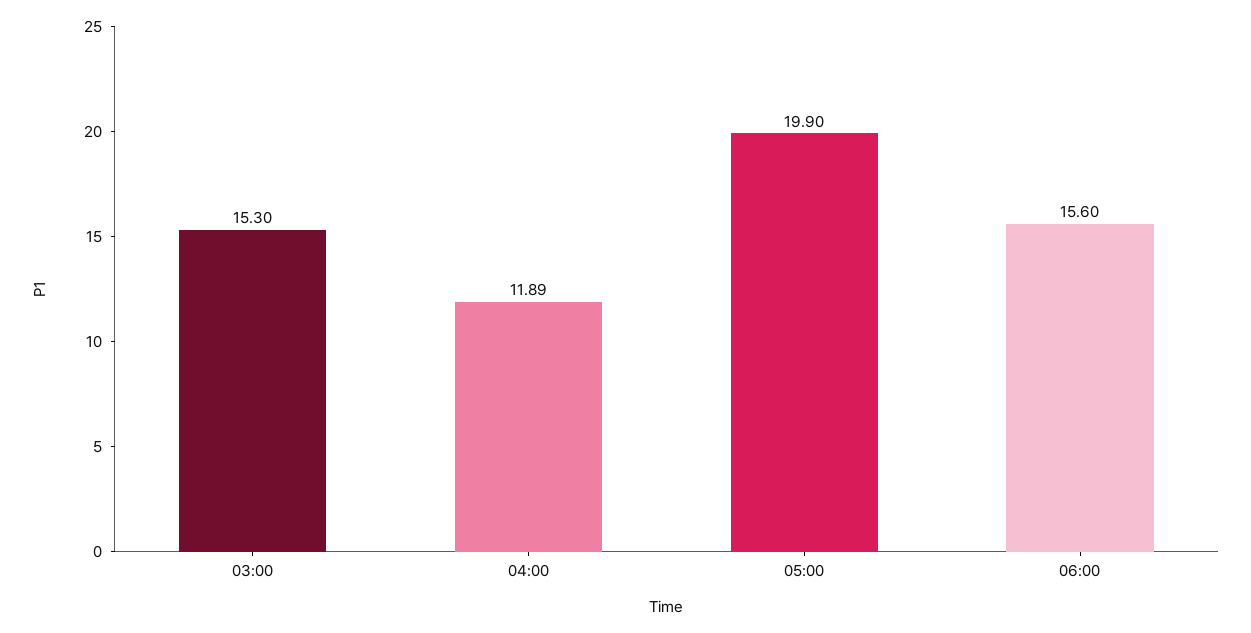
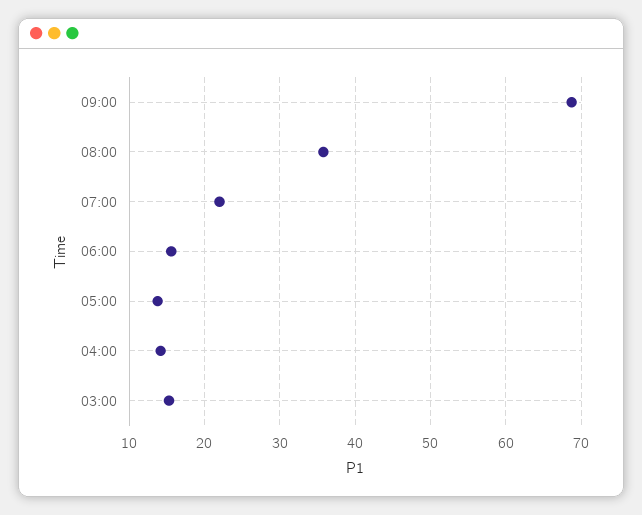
04:00: 11.89 -> 14
05:00: 19.9 -> 14
09:00: none -> 69
08:00: none -> 36
07:00: none -> 22

